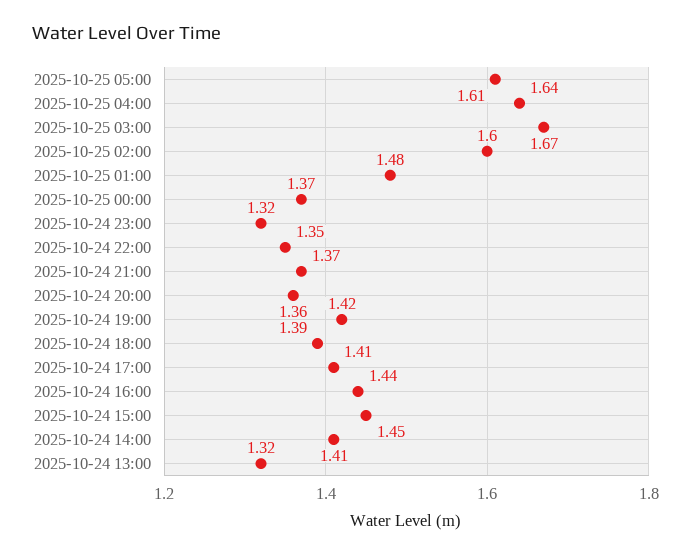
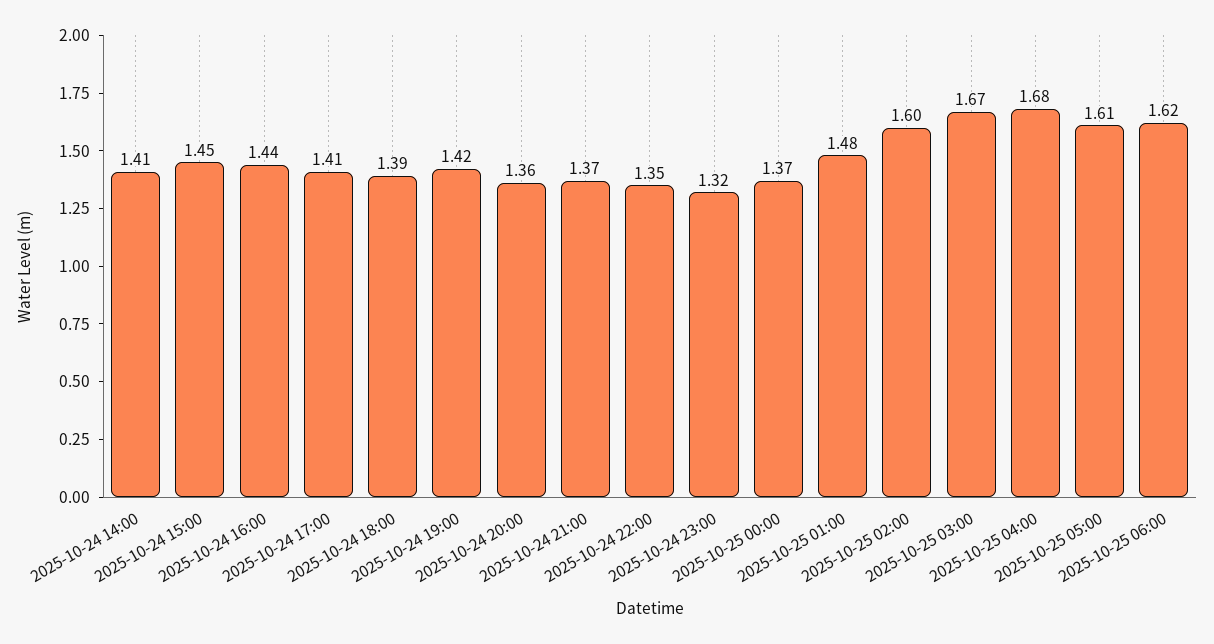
2025-10-25 04:00: 1.64 -> 1.68
2025-10-24 13:00: 1.32 -> none
2025-10-25 06:00: none -> 1.62

